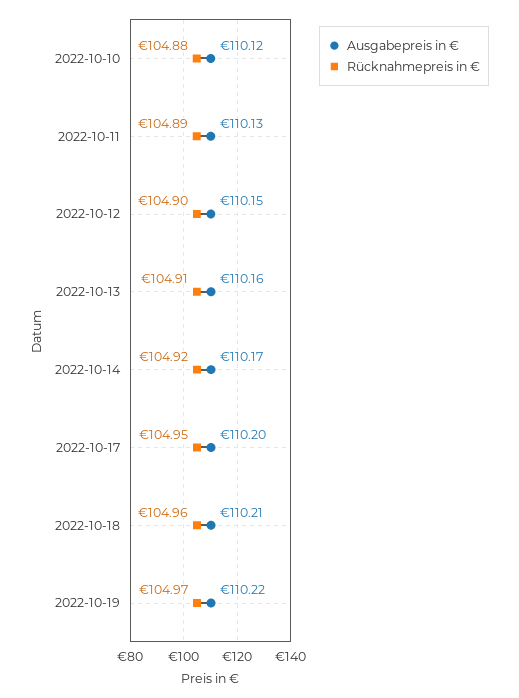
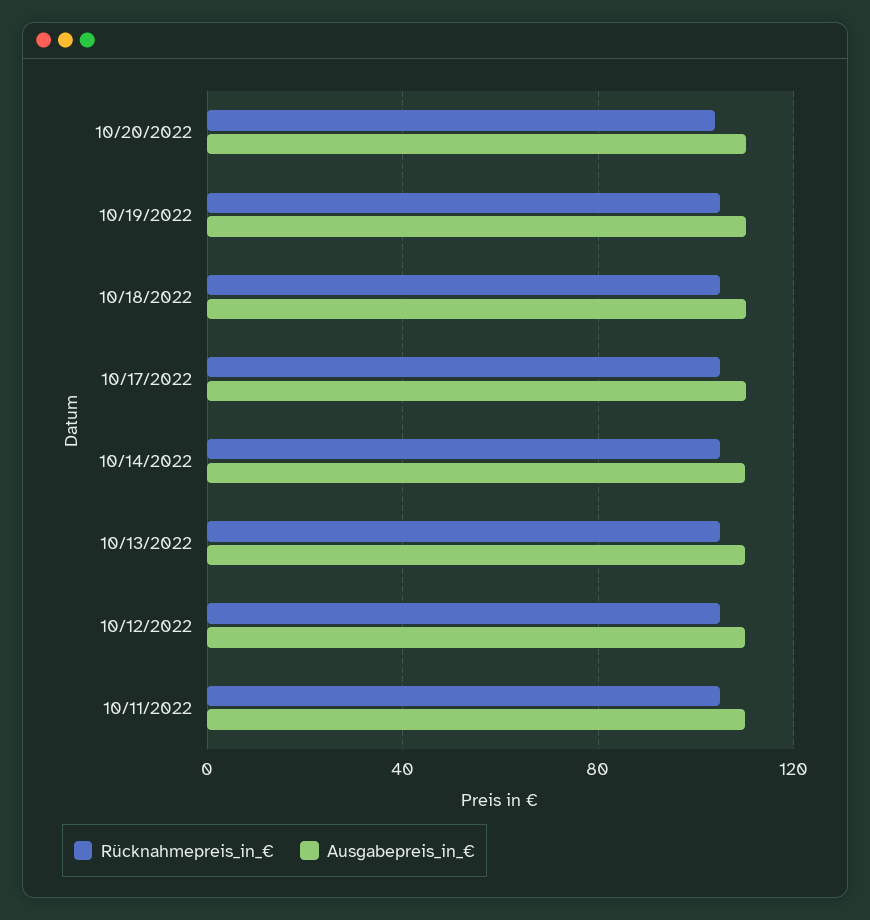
Ausgabepreis in €, 2022-10-10: 110.12 -> none
Rücknahmepreis in €, 2022-10-10: 104.88 -> none
Rücknahmepreis in €, 10/20/2022: none -> 105
Ausgabepreis in €, 10/20/2022: none -> 110

